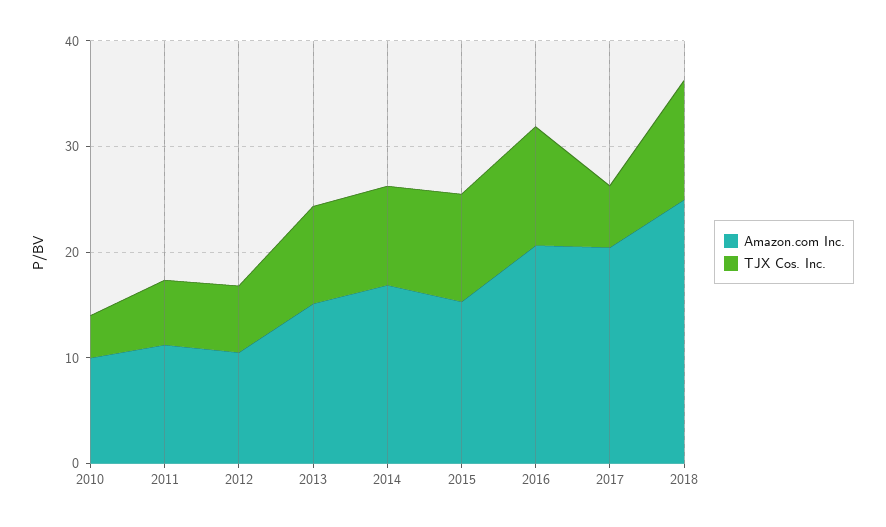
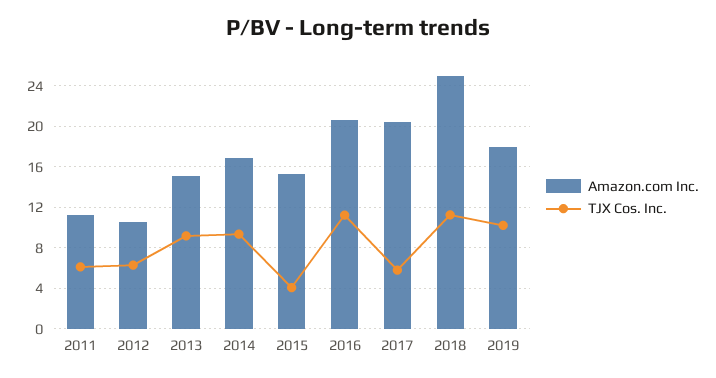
Amazon.com Inc., 2010: 10 -> none
TJX Cos. Inc., 2010: 4 -> none
TJX Cos. Inc., 2015: 10 -> 4
Amazon.com Inc., 2019: none -> 18
TJX Cos. Inc., 2019: none -> 10

